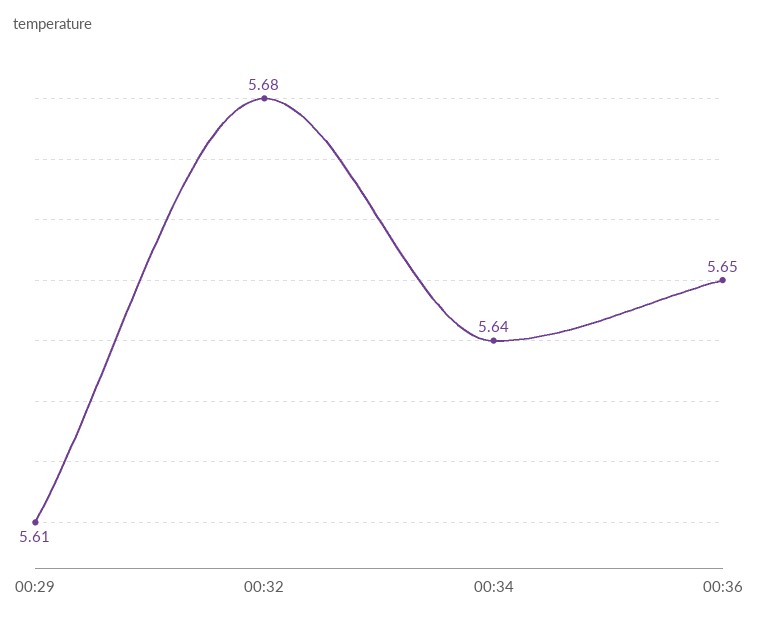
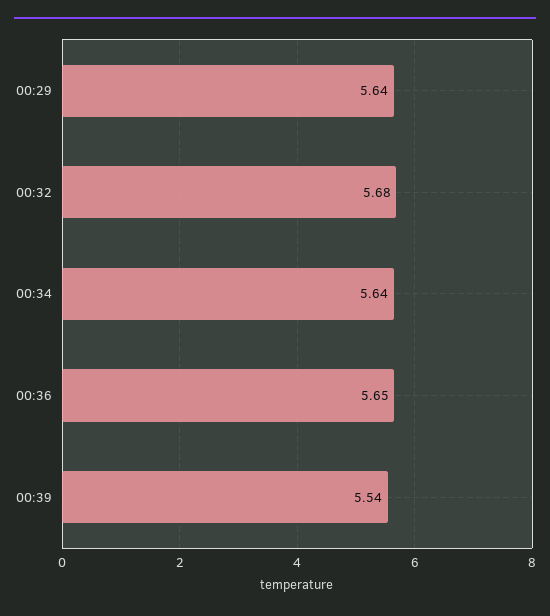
00:29: 5.61 -> 5.64
00:39: none -> 5.54

